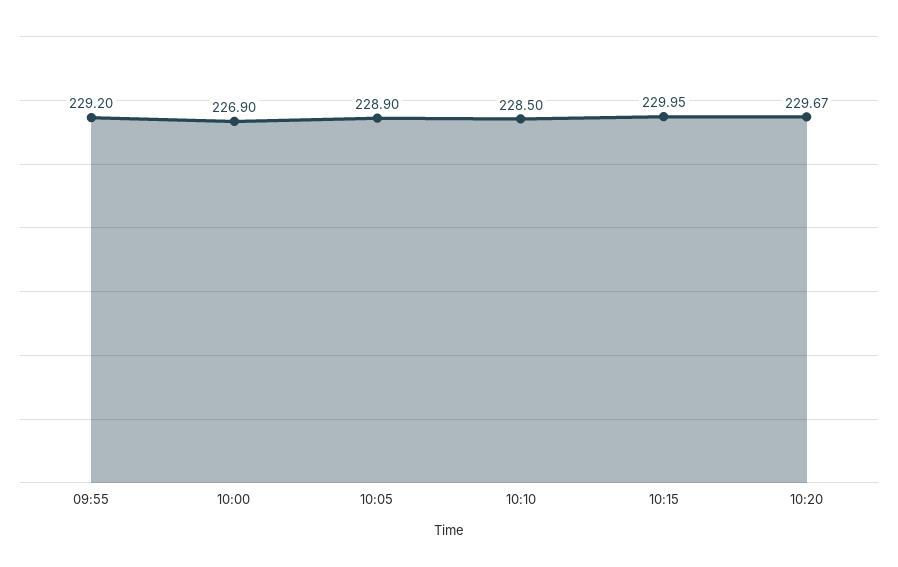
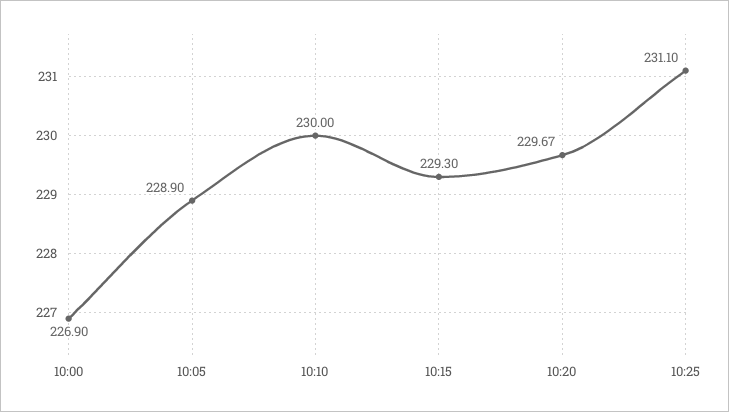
09:55: 229.2 -> none
10:10: 228.5 -> 230
10:15: 229.95 -> 229.3
10:25: none -> 231.1

